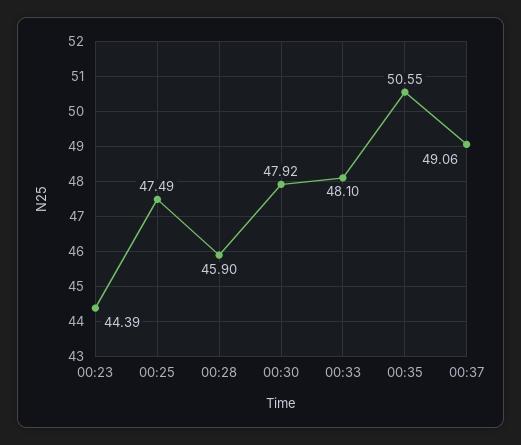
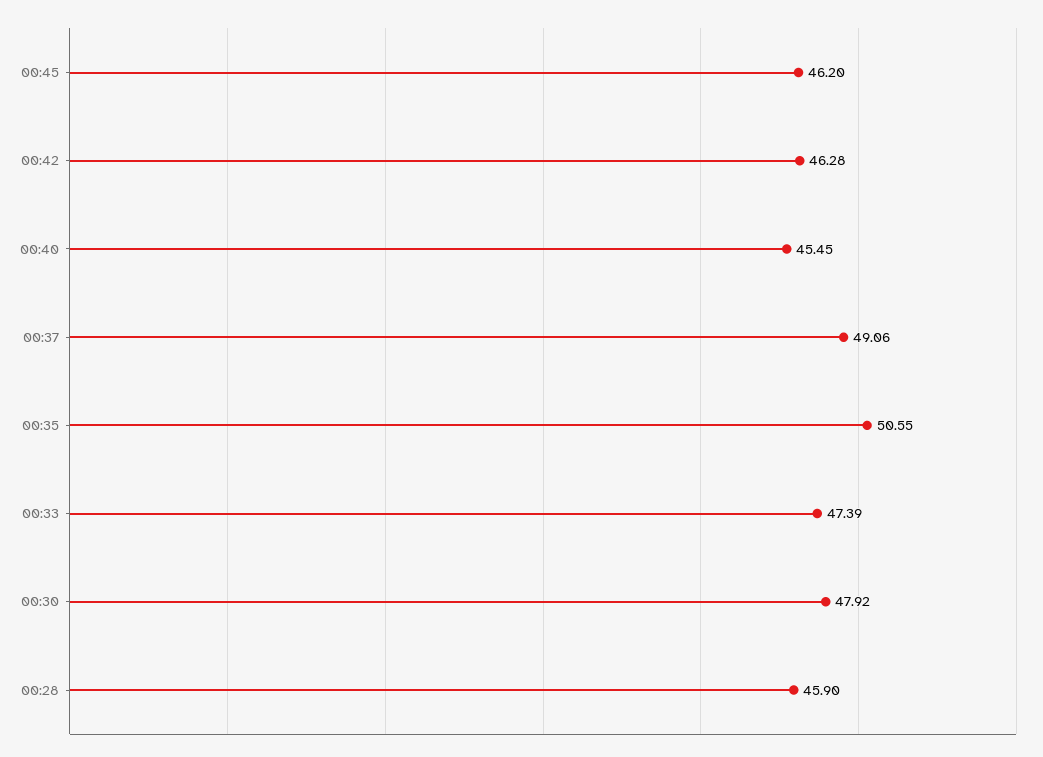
00:23: 44.39 -> none
00:25: 47.49 -> none
00:33: 48.1 -> 47.39
00:45: none -> 46.2
00:42: none -> 46.28
00:40: none -> 45.45

